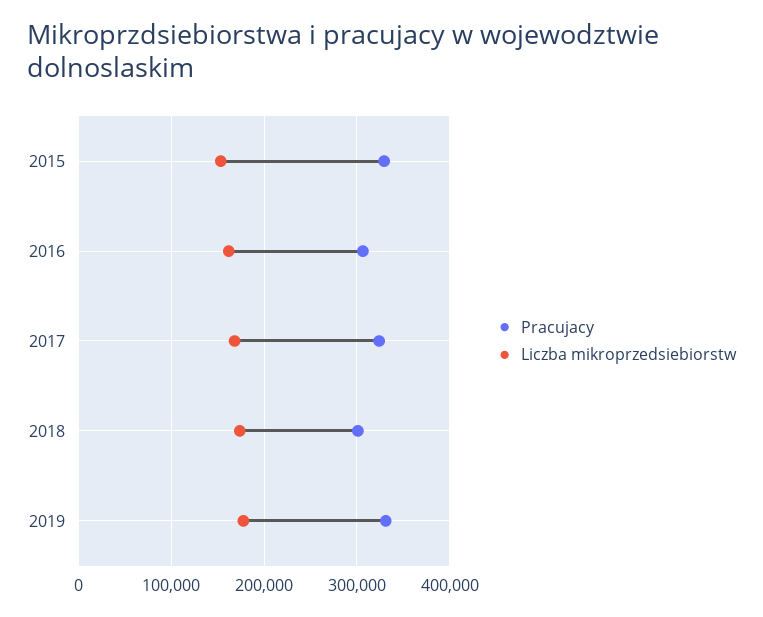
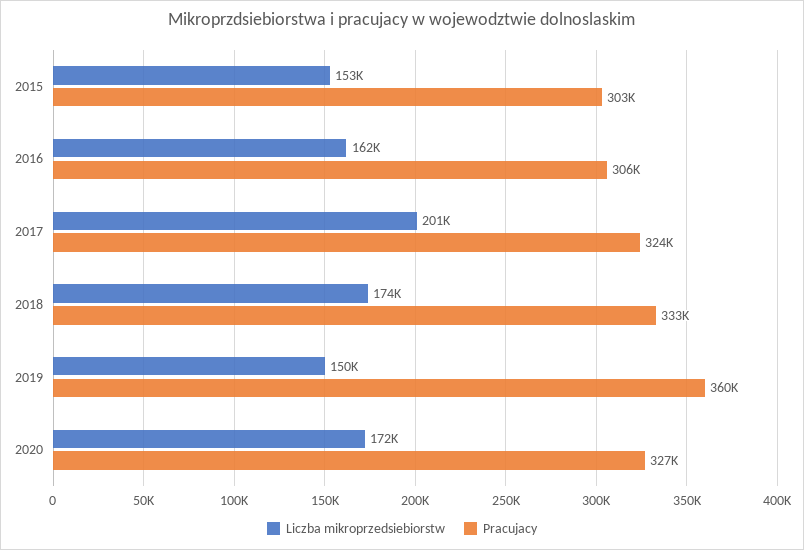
Pracujacy, 2015: 330000 -> 303000
Liczba mikroprzedsiebiorstw, 2017: 170000 -> 201000
Pracujacy, 2018: 300000 -> 333000
Pracujacy, 2019: 330000 -> 360000
Liczba mikroprzedsiebiorstw, 2019: 180000 -> 150000
Liczba mikroprzedsiebiorstw, 2020: none -> 172000
Pracujacy, 2020: none -> 327000

